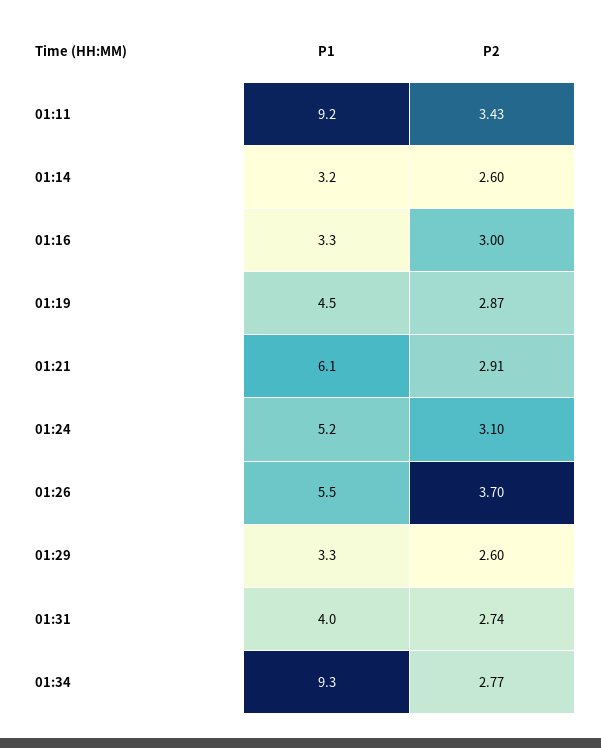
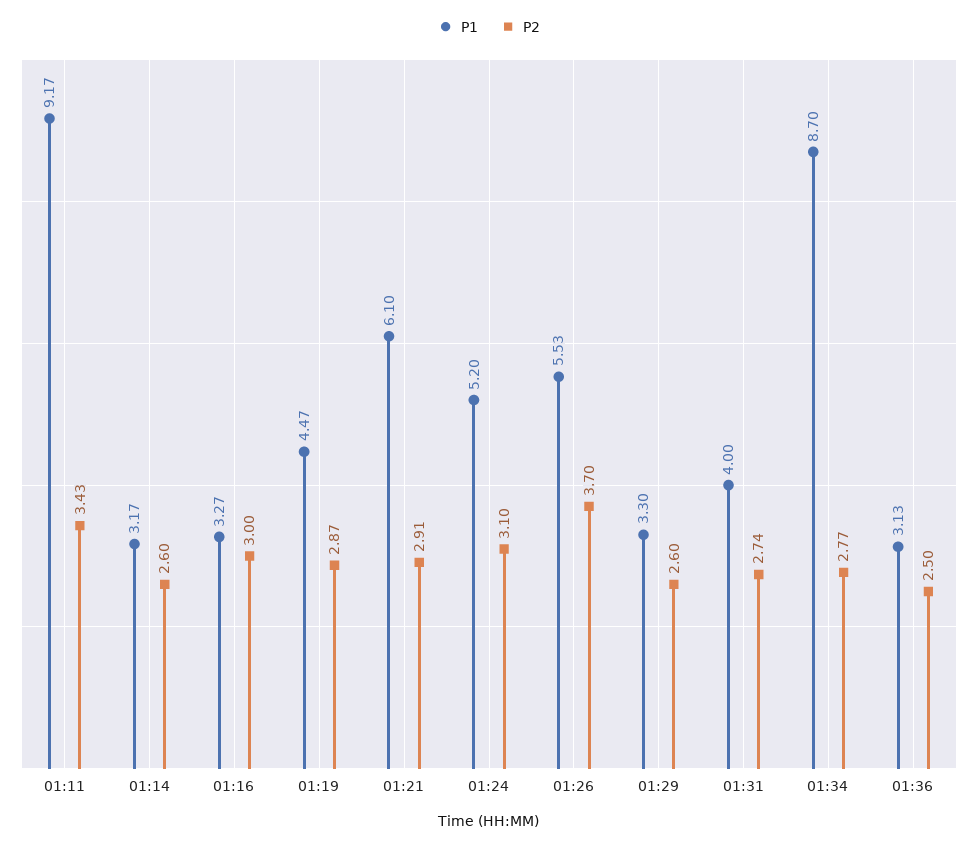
P1, 01:34: 9.3 -> 8.7
P1, 01:36: none -> 3.13
P2, 01:36: none -> 2.5

